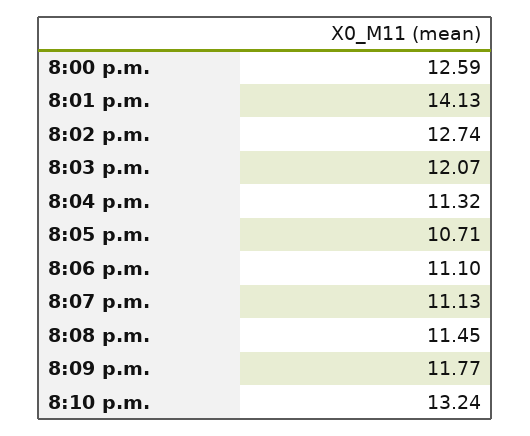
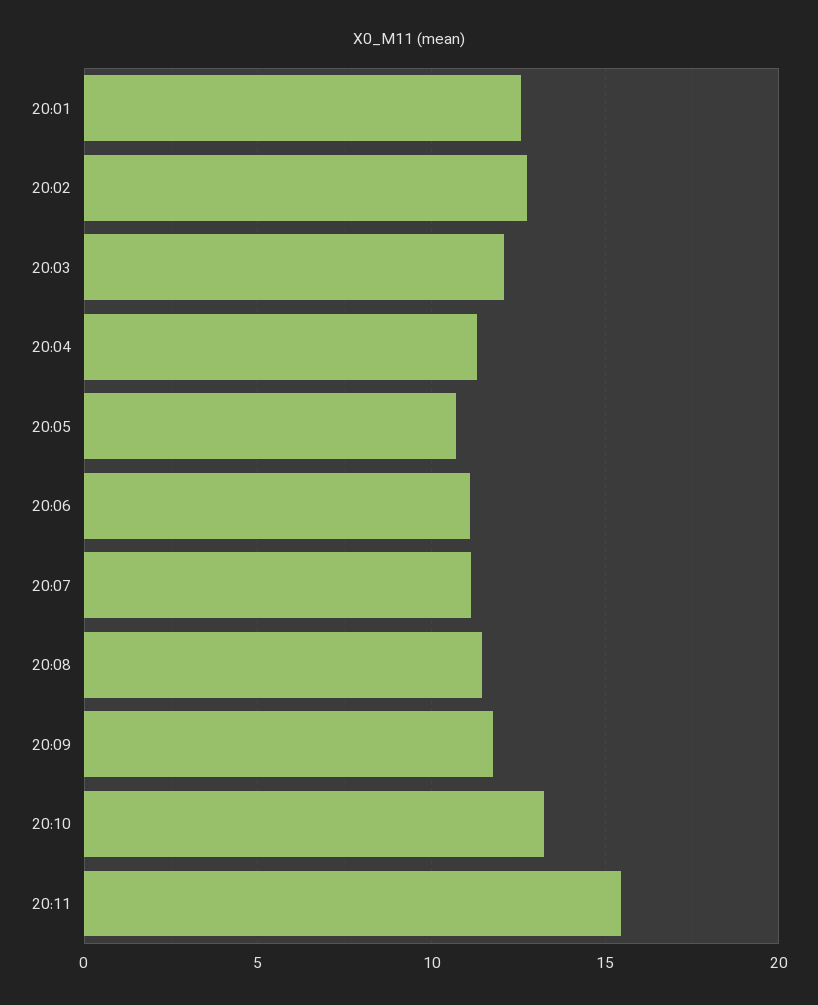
8:00 p.m.: 12.59 -> none
8:01 p.m.: 14.13 -> 12.5
20:11: none -> 15.5

